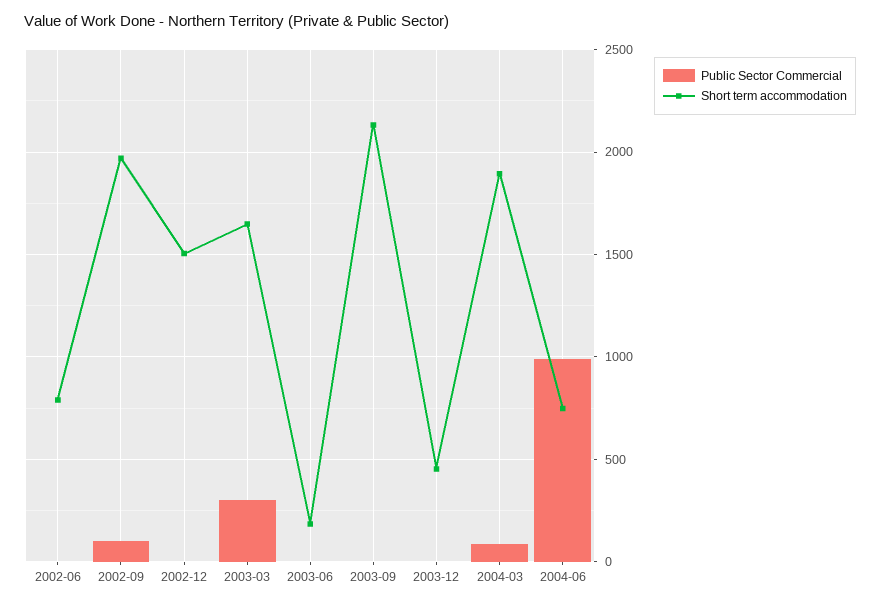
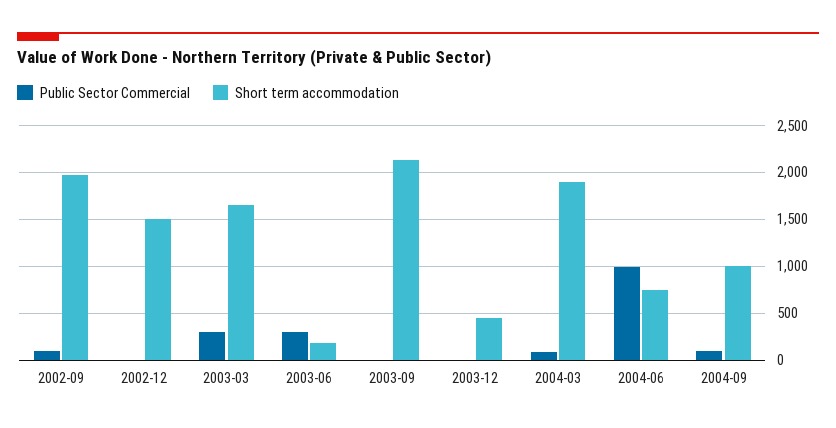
Public Sector Commercial, 2002-06: 0 -> none
Short term accommodation, 2002-06: 800 -> none
Public Sector Commercial, 2003-06: 0 -> 300
Public Sector Commercial, 2004-09: none -> 100
Short term accommodation, 2004-09: none -> 1000

